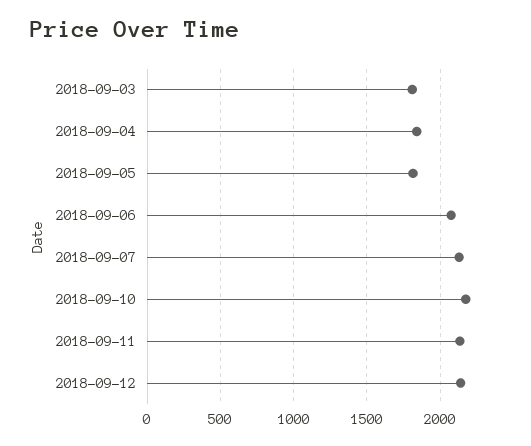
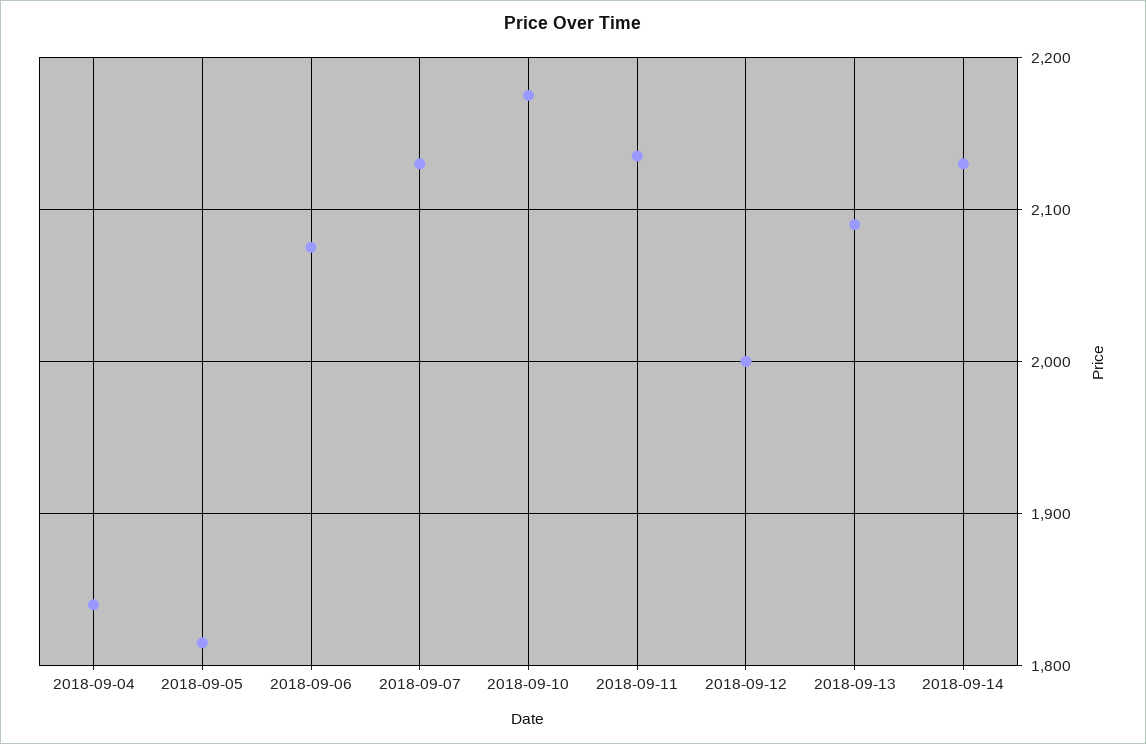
2018-09-03: 1800 -> none
2018-09-12: 2150 -> 2000
2018-09-13: none -> 2090
2018-09-14: none -> 2130

